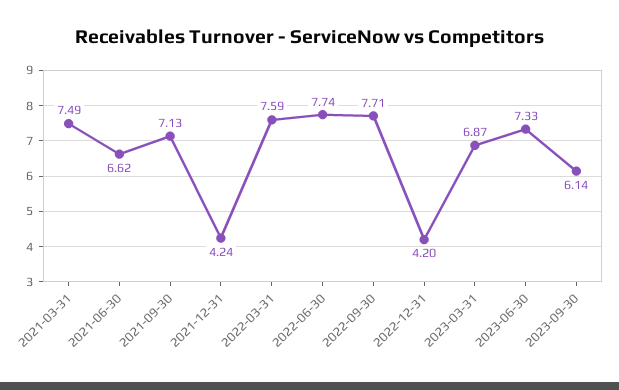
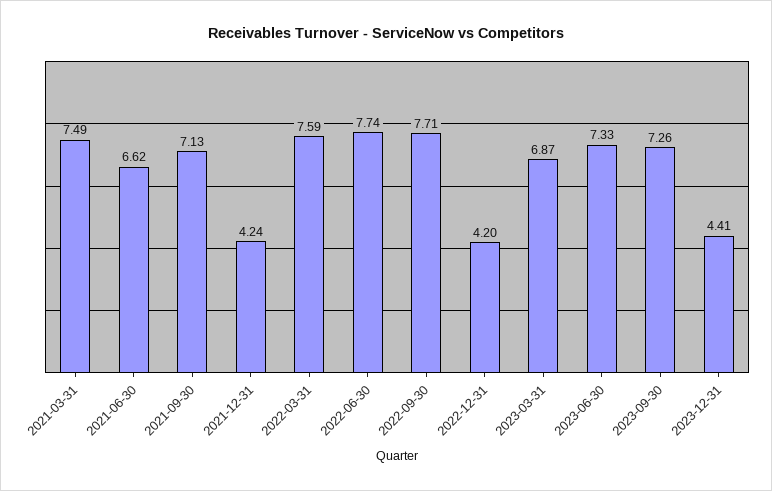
2023-09-30: 6.14 -> 7.26
2023-12-31: none -> 4.41

